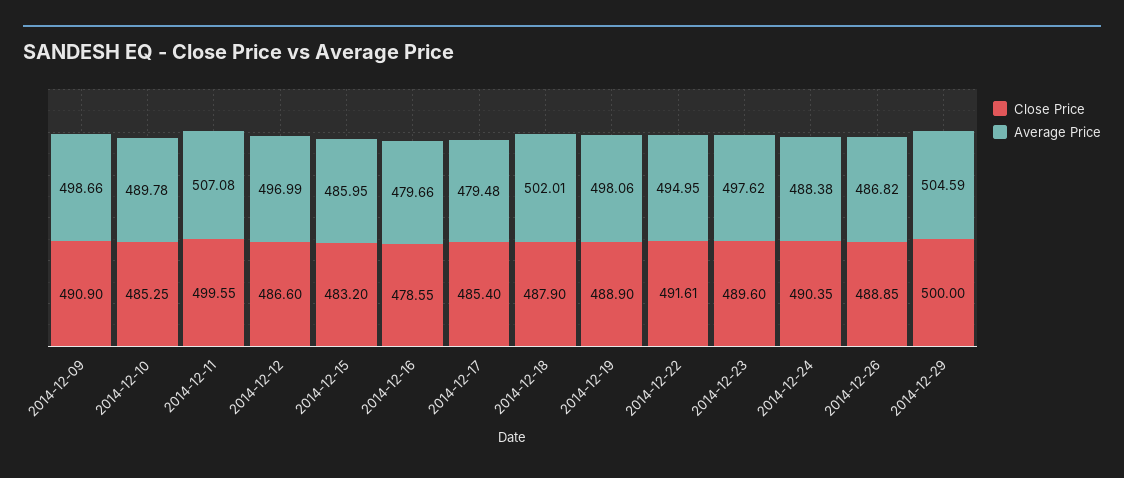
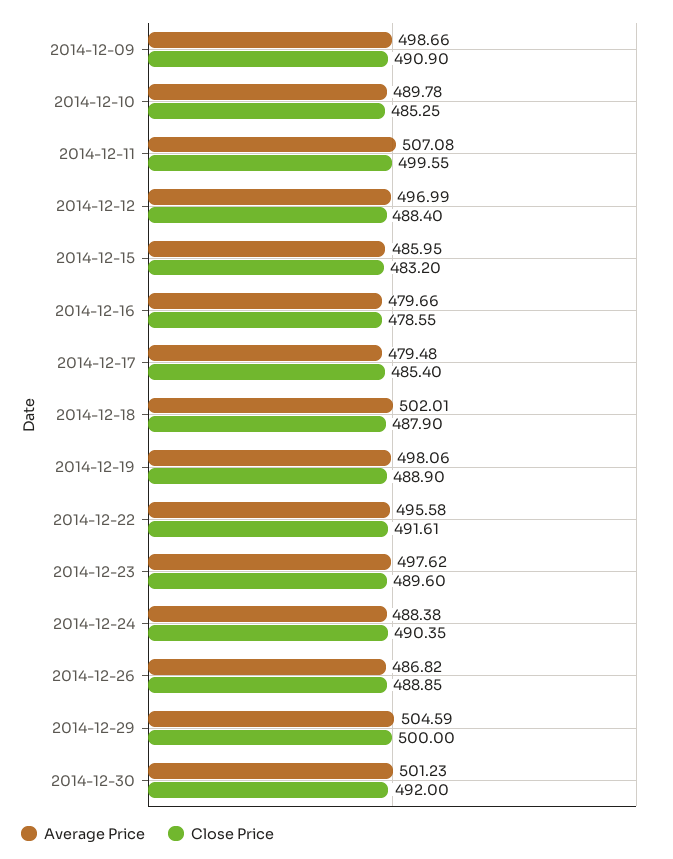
Close Price, 2014-12-12: 486.6 -> 488.4
Average Price, 2014-12-22: 494.95 -> 495.58
Average Price, 2014-12-30: none -> 501.23
Close Price, 2014-12-30: none -> 492

